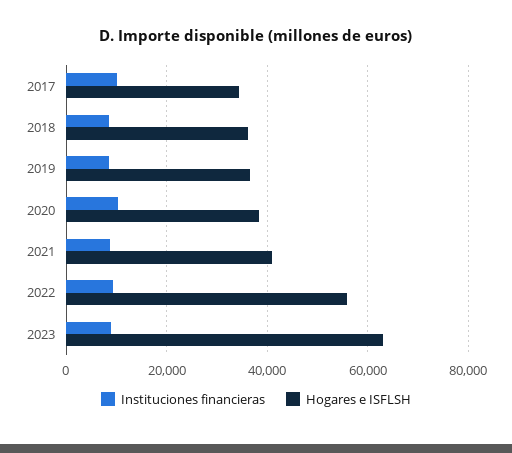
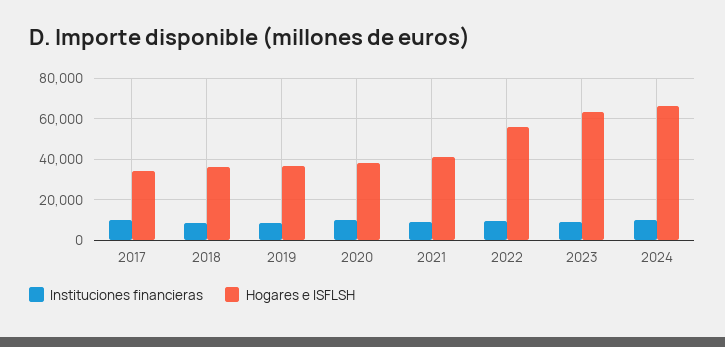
Instituciones financieras, 2024: none -> 10000
Hogares e ISFLSH, 2024: none -> 65000

